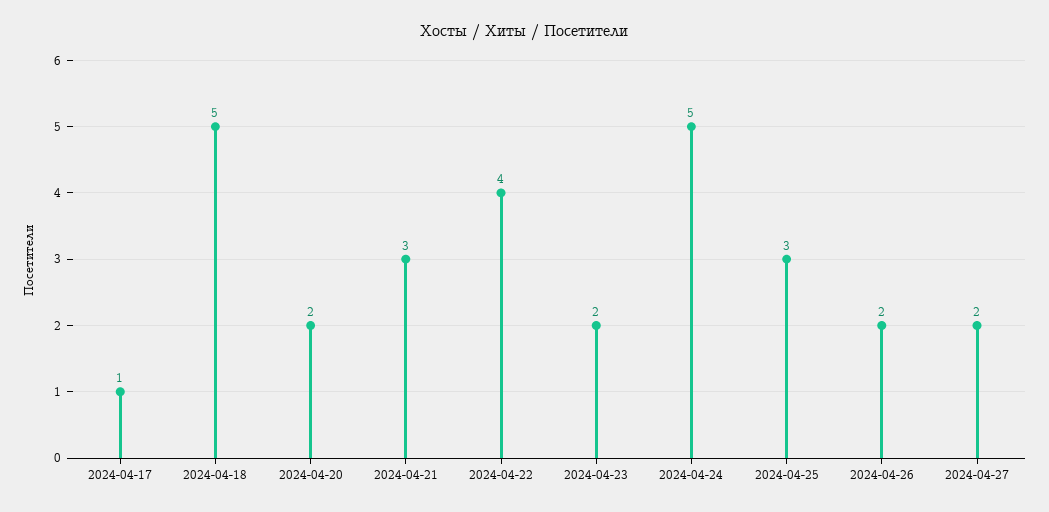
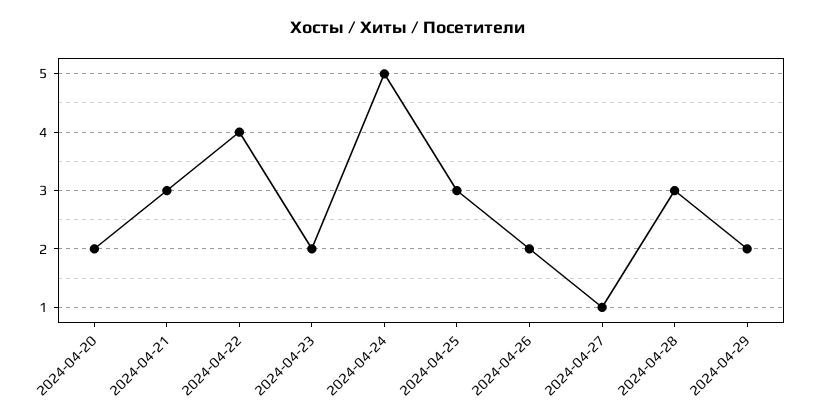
2024-04-17: 1 -> none
2024-04-18: 5 -> none
2024-04-27: 2 -> 1
2024-04-28: none -> 3
2024-04-29: none -> 2

